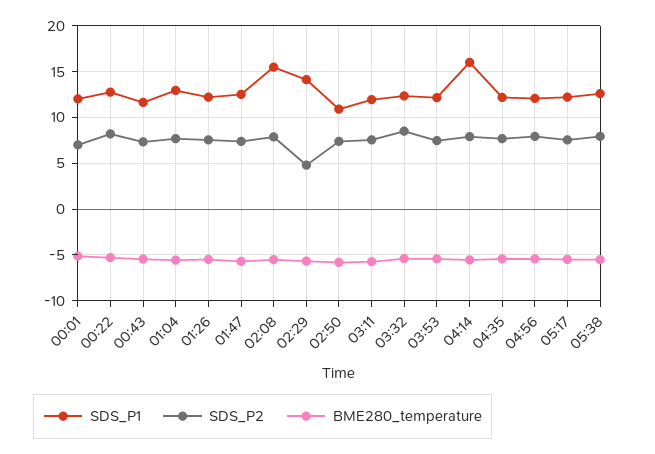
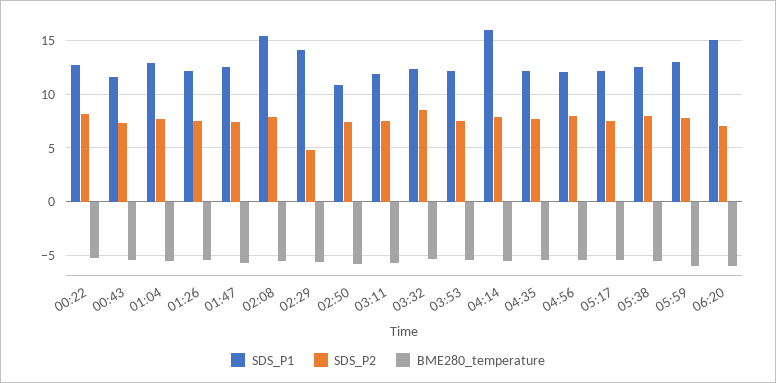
SDS_P1, 00:01: 12 -> none
SDS_P2, 00:01: 7 -> none
BME280_temperature, 00:01: -5 -> none
SDS_P1, 05:59: none -> 13
SDS_P2, 05:59: none -> 8
BME280_temperature, 05:59: none -> -6
SDS_P1, 06:20: none -> 15
SDS_P2, 06:20: none -> 7
BME280_temperature, 06:20: none -> -6

